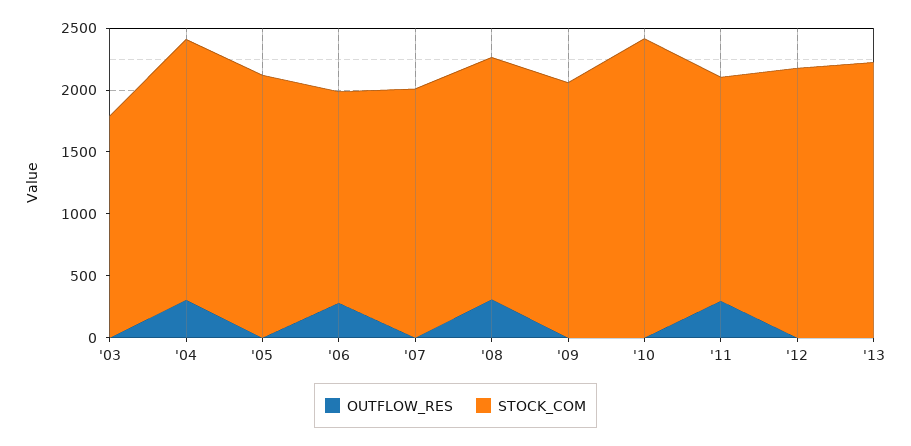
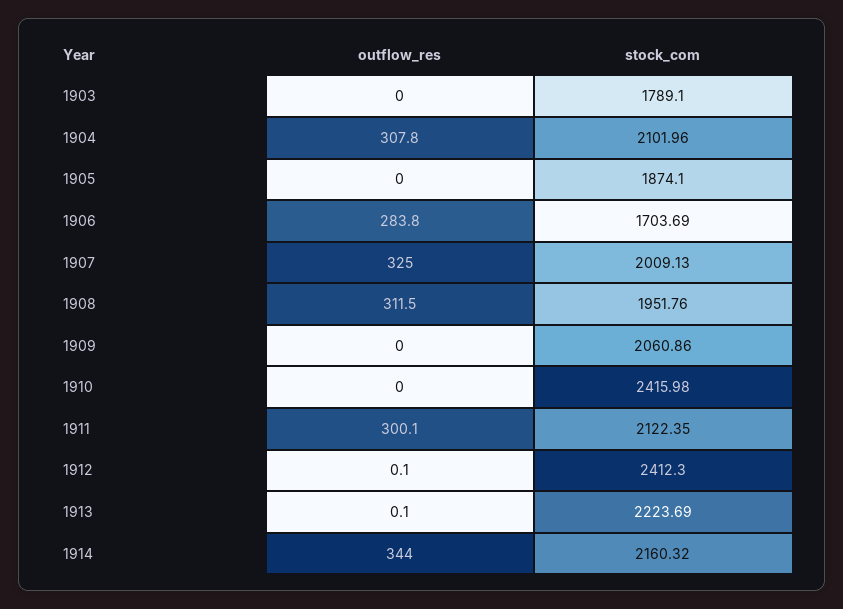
STOCK_COM, '05: 2100 -> 1874.1
OUTFLOW_RES, '07: 0 -> 325
STOCK_COM, '11: 1800 -> 2122.35
STOCK_COM, '12: 2200 -> 2412.3
OUTFLOW_RES, 1914: none -> 344
STOCK_COM, 1914: none -> 2160.32

